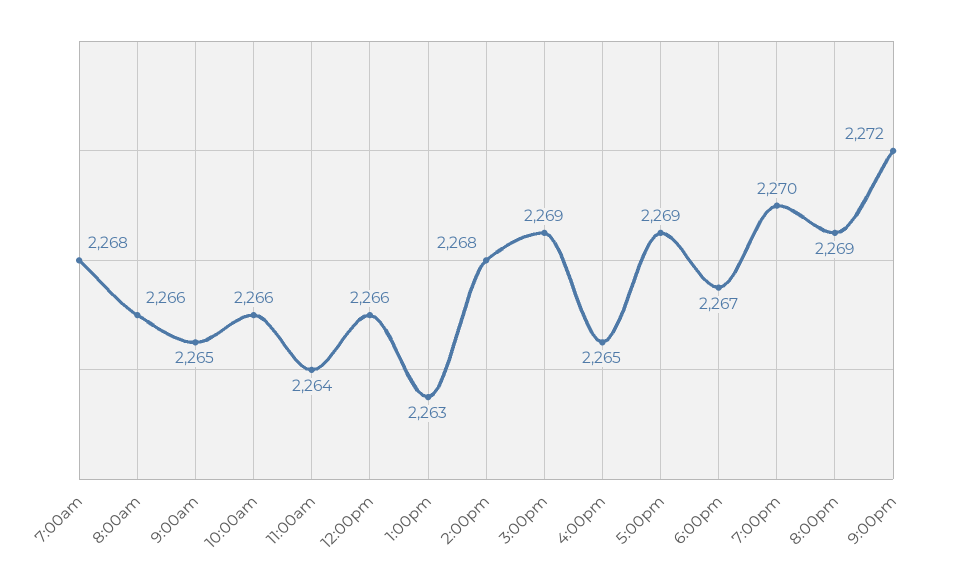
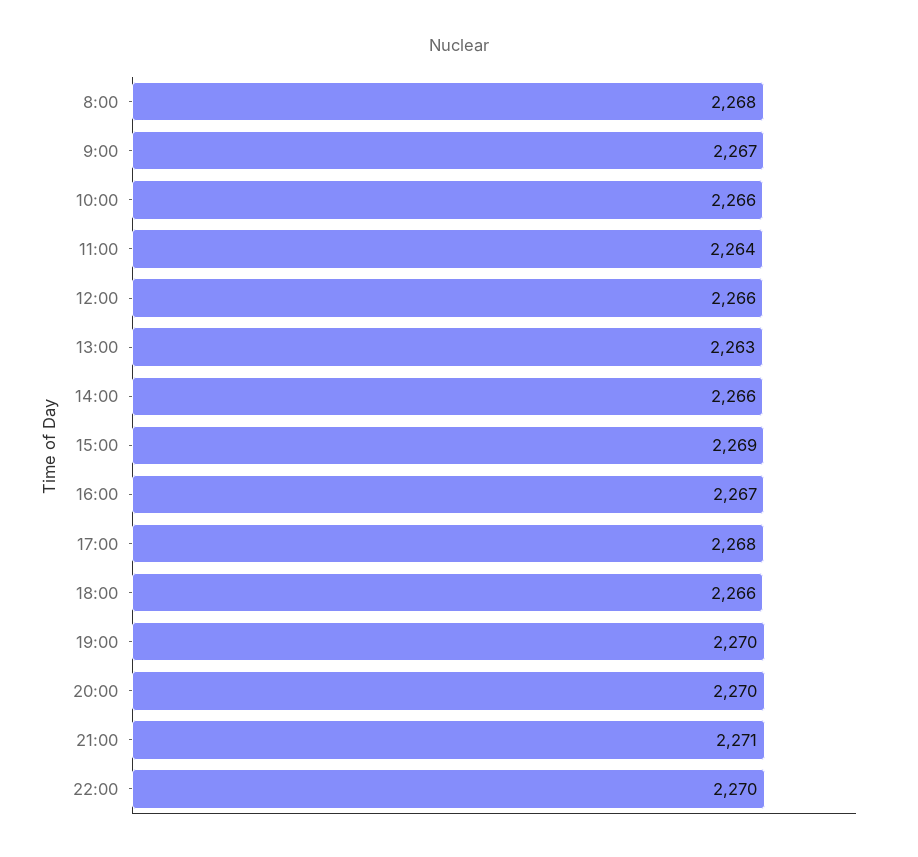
7:00am: 2268 -> none
8:00am: 2266 -> 2268
9:00am: 2265 -> 2267
2:00pm: 2268 -> 2266
4:00pm: 2265 -> 2267
5:00pm: 2269 -> 2268
6:00pm: 2267 -> 2266
8:00pm: 2269 -> 2270
9:00pm: 2272 -> 2271
22:00: none -> 2270

